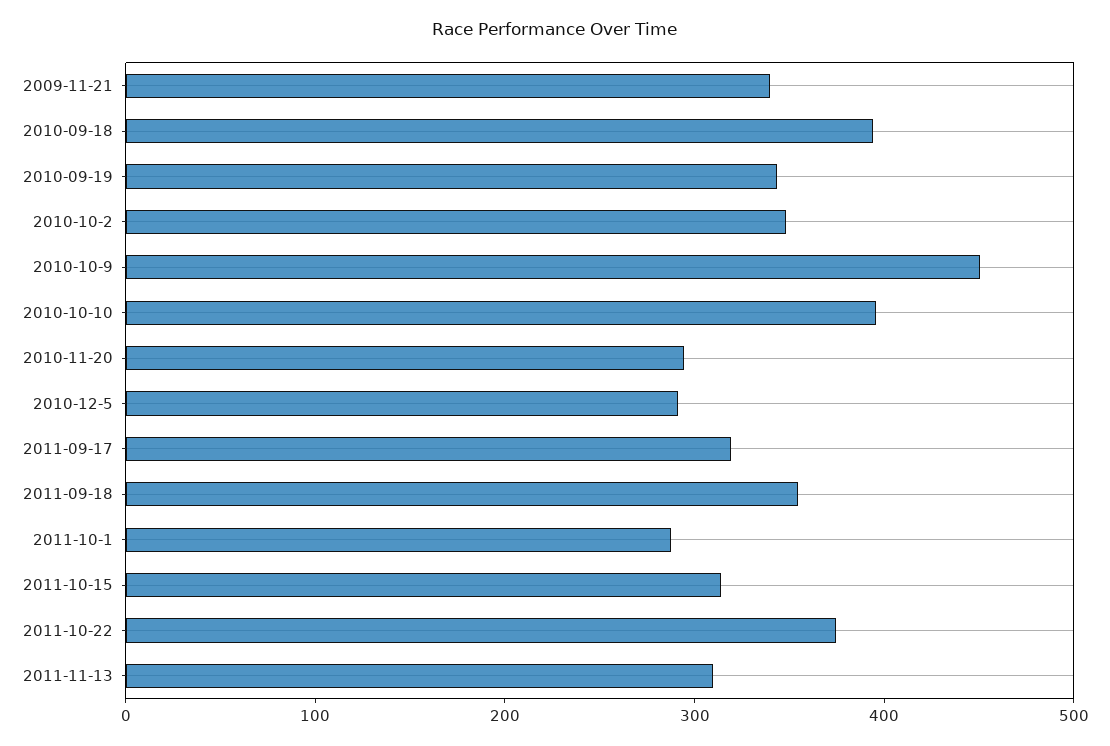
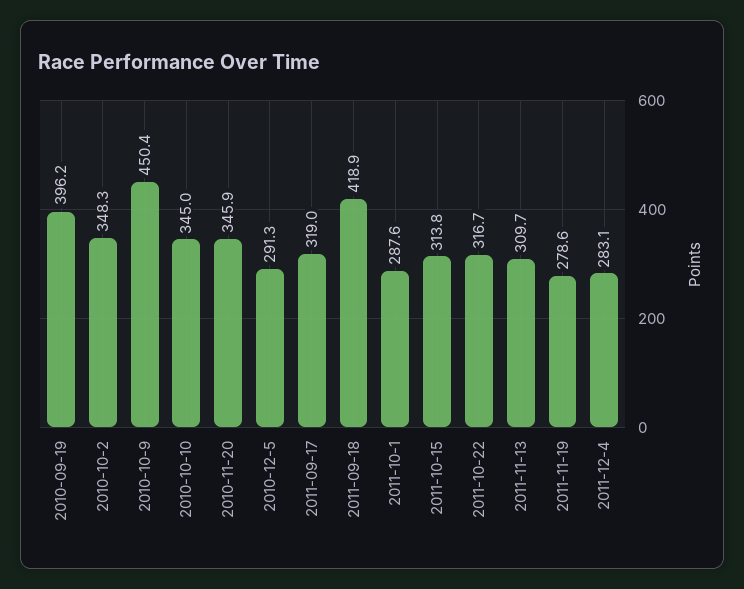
2009-11-21: 340 -> none
2010-09-18: 400 -> none
2010-09-19: 340 -> 396.2
2010-10-10: 400 -> 345
2010-11-20: 300 -> 345.9
2011-09-18: 360 -> 418.9
2011-10-22: 380 -> 316.7
2011-11-19: none -> 278.6
2011-12-4: none -> 283.1

